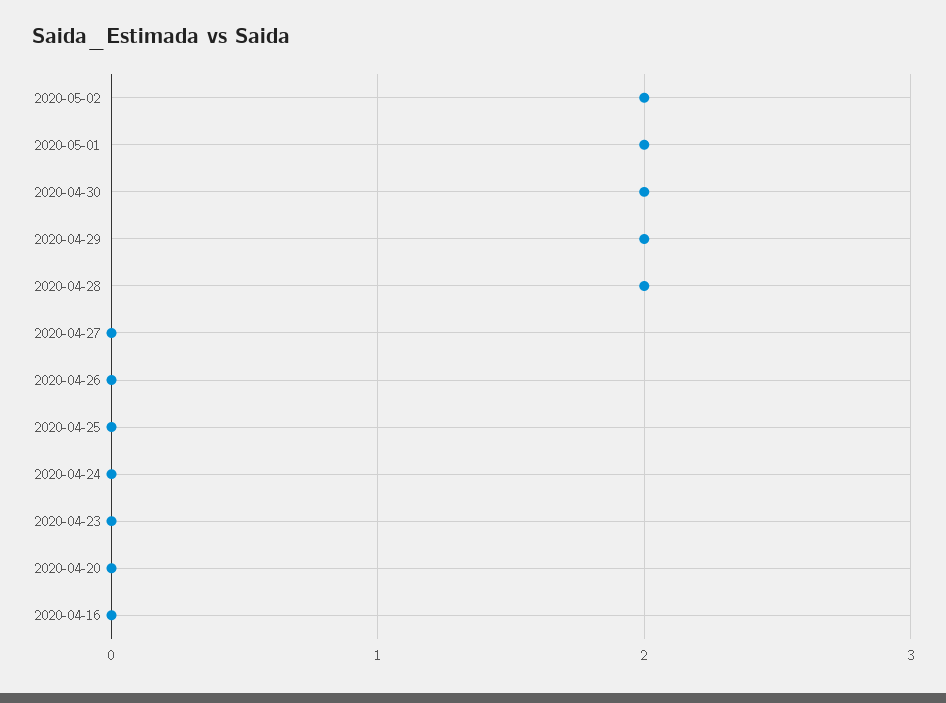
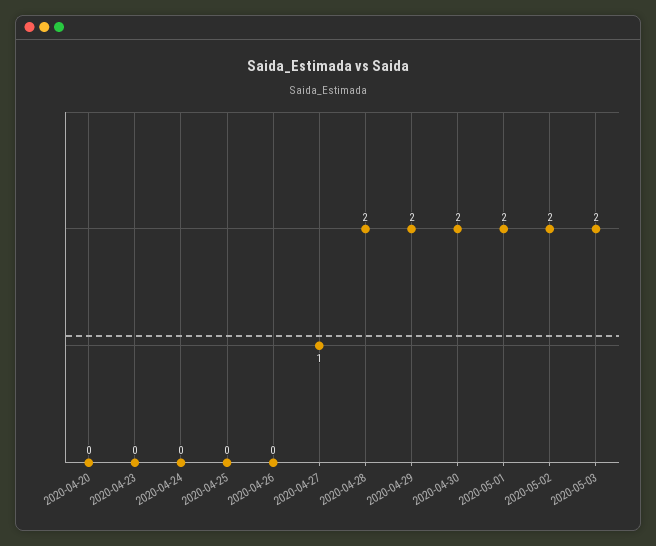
2020-04-27: 0 -> 1
2020-04-16: 0 -> none
2020-05-03: none -> 2

